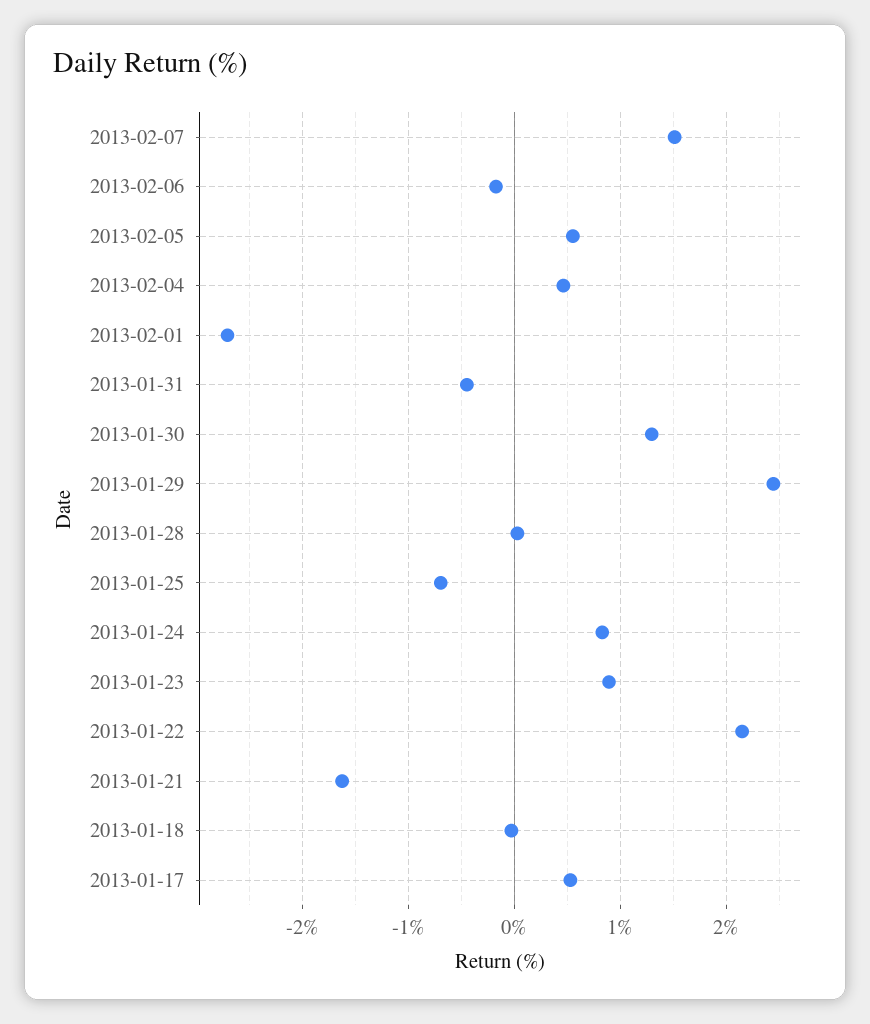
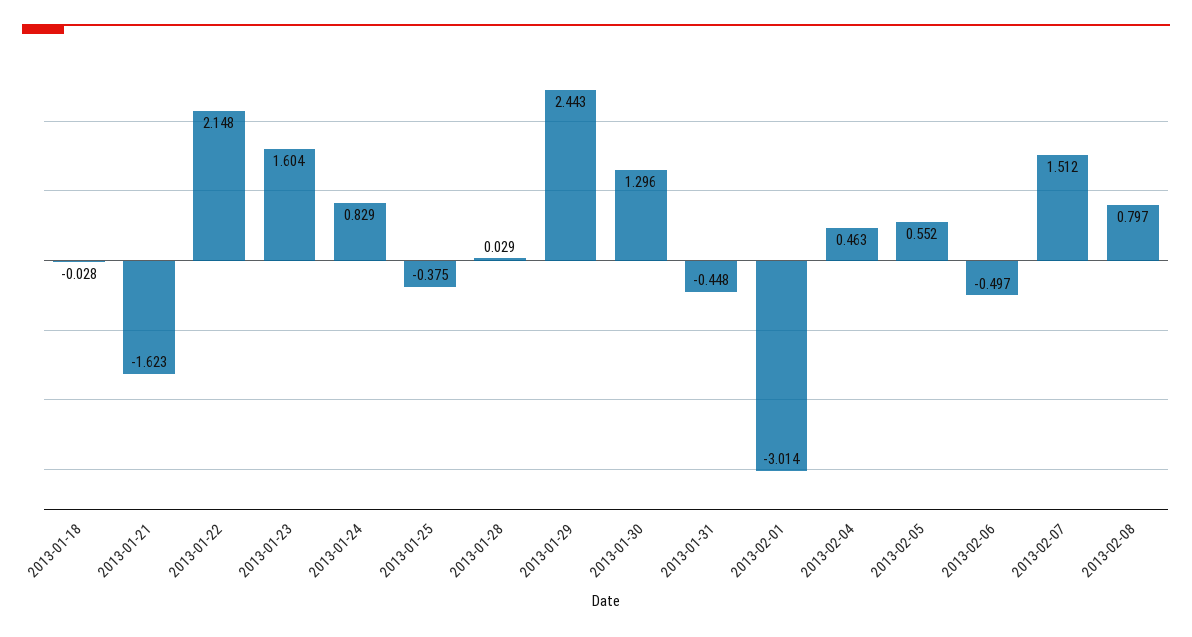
2013-02-06: -0.2 -> -0.497
2013-02-01: -2.7 -> -3.014
2013-01-25: -0.7 -> -0.375
2013-01-23: 0.9 -> 1.604
2013-01-17: 0.5 -> none
2013-02-08: none -> 0.797

